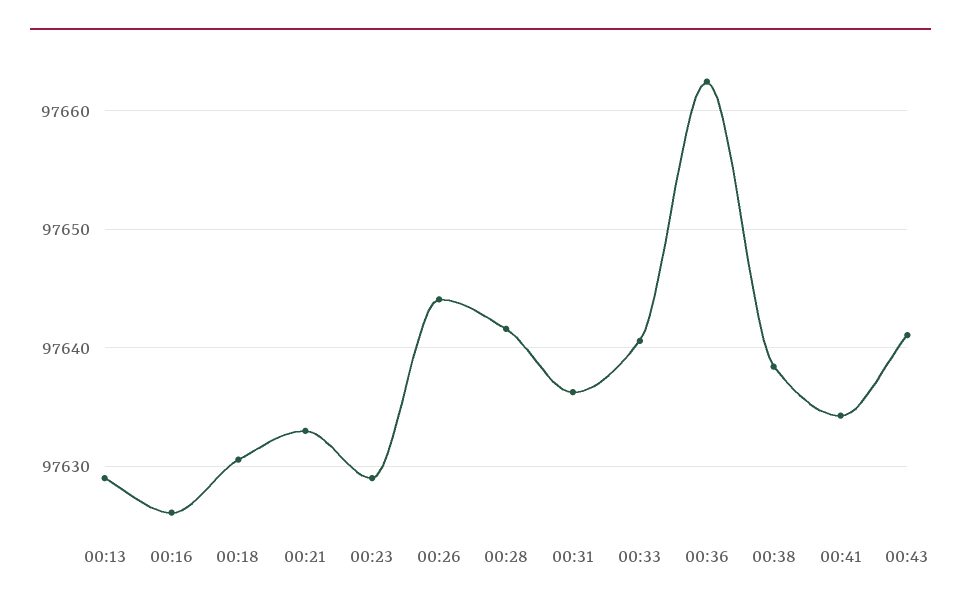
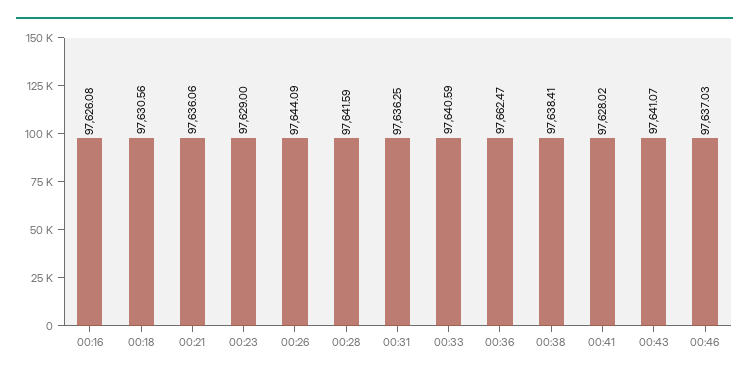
00:13: 97629 -> none
00:21: 97633 -> 97636.06
00:41: 97634 -> 97628.02
00:46: none -> 97637.03

